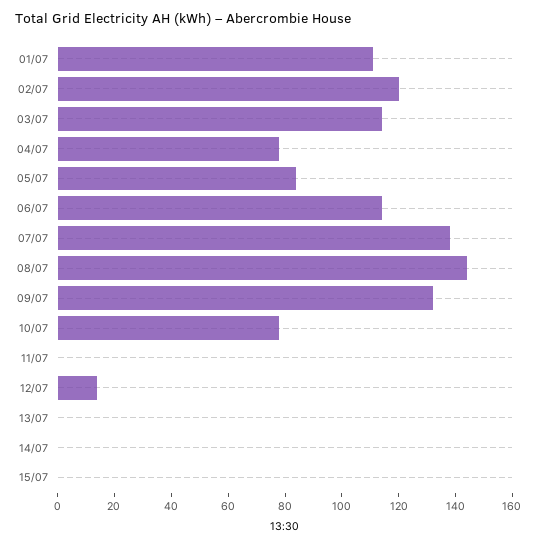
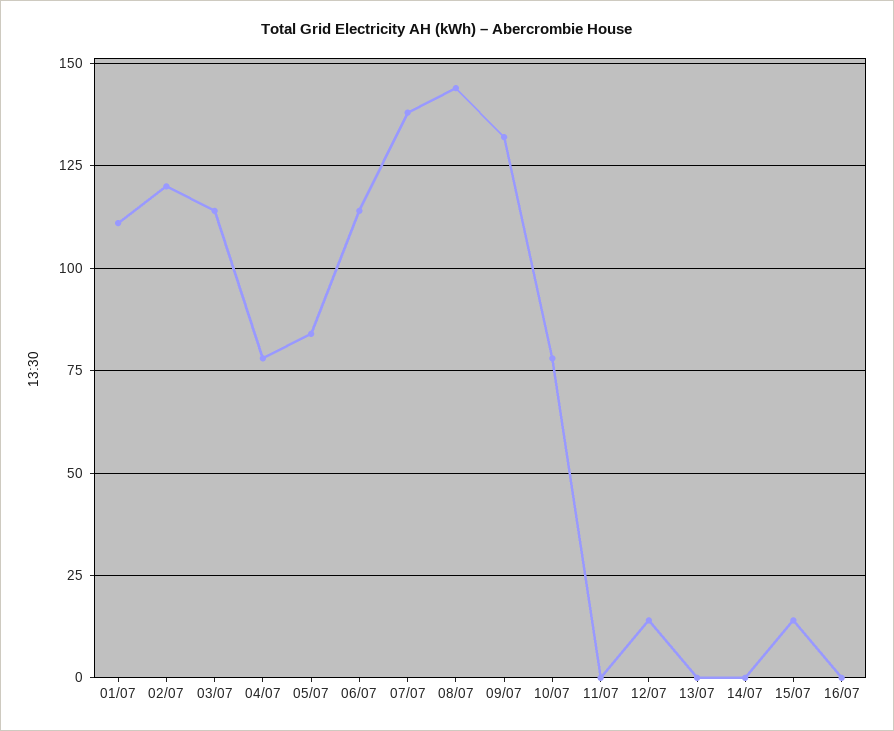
15/07: 0 -> 15
16/07: none -> 0

